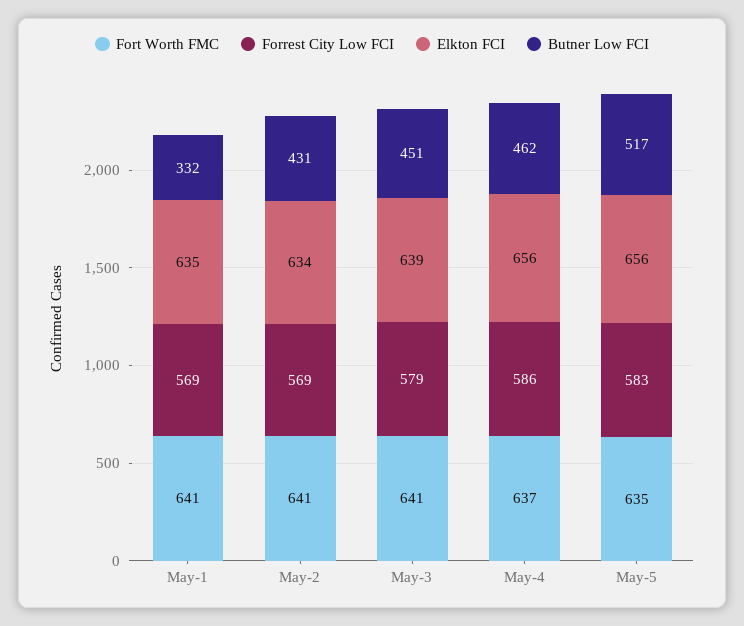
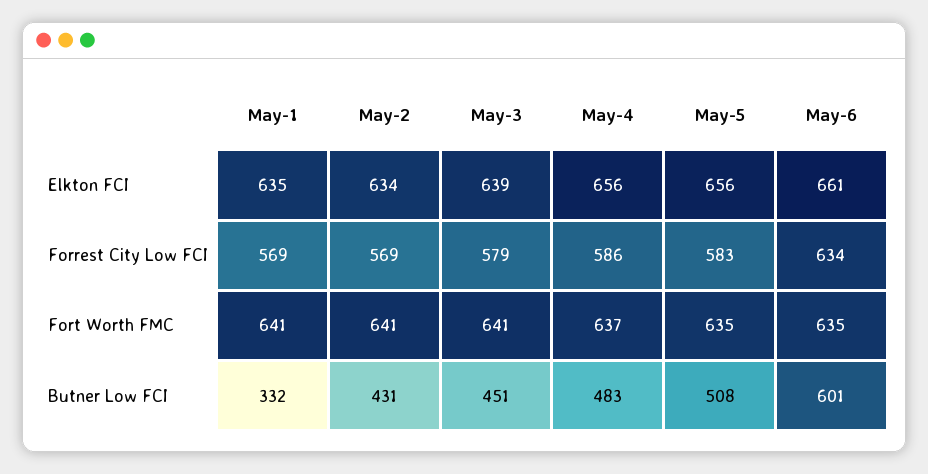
Butner Low FCI, May-4: 462 -> 483
Butner Low FCI, May-5: 517 -> 508
Elkton FCI, May-6: none -> 661
Forrest City Low FCI, May-6: none -> 634
Fort Worth FMC, May-6: none -> 635
Butner Low FCI, May-6: none -> 601

